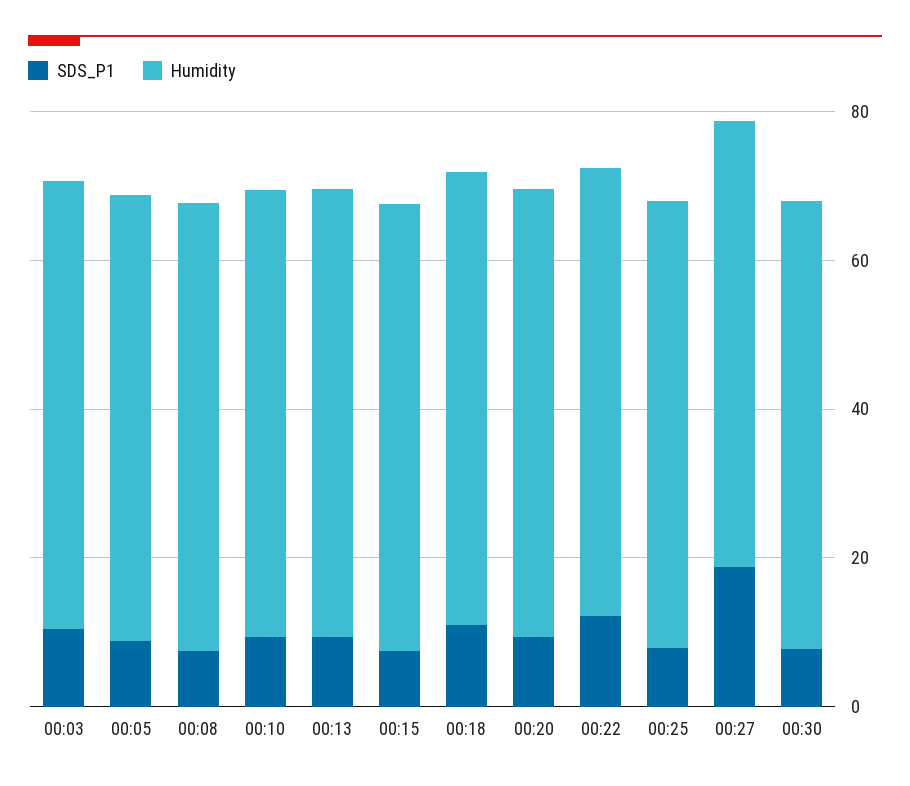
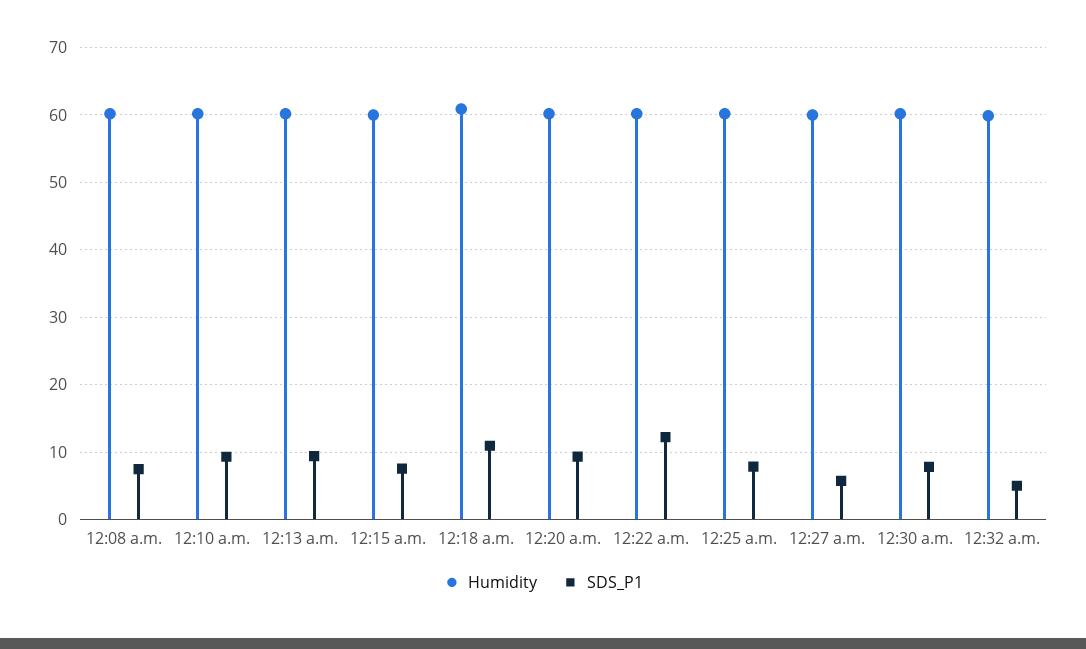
SDS_P1, 00:03: 10 -> none
Humidity, 00:03: 60 -> none
SDS_P1, 00:05: 10 -> none
Humidity, 00:05: 60 -> none
SDS_P1, 00:27: 20 -> 6
Humidity, 12:32 a.m.: none -> 60
SDS_P1, 12:32 a.m.: none -> 5

